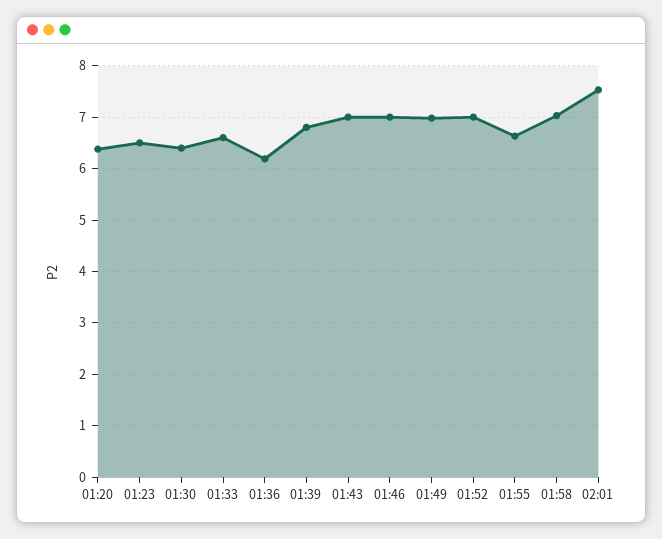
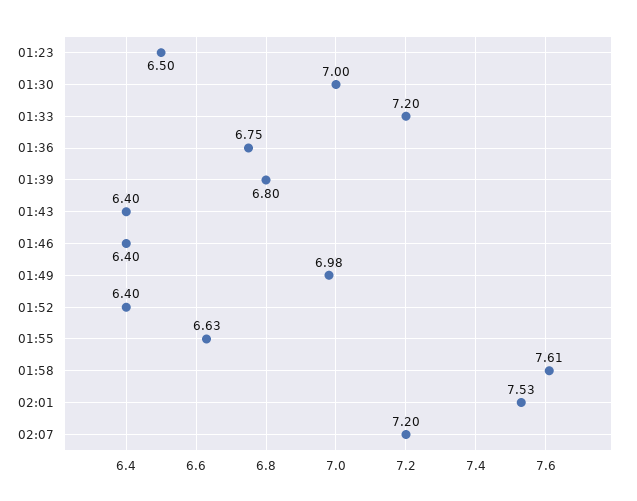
01:20: 6.4 -> none
01:30: 6.4 -> 7
01:33: 6.6 -> 7.2
01:36: 6.2 -> 6.75
01:43: 7 -> 6.4
01:46: 7 -> 6.4
01:52: 7 -> 6.4
01:58: 7 -> 7.61
02:07: none -> 7.2

